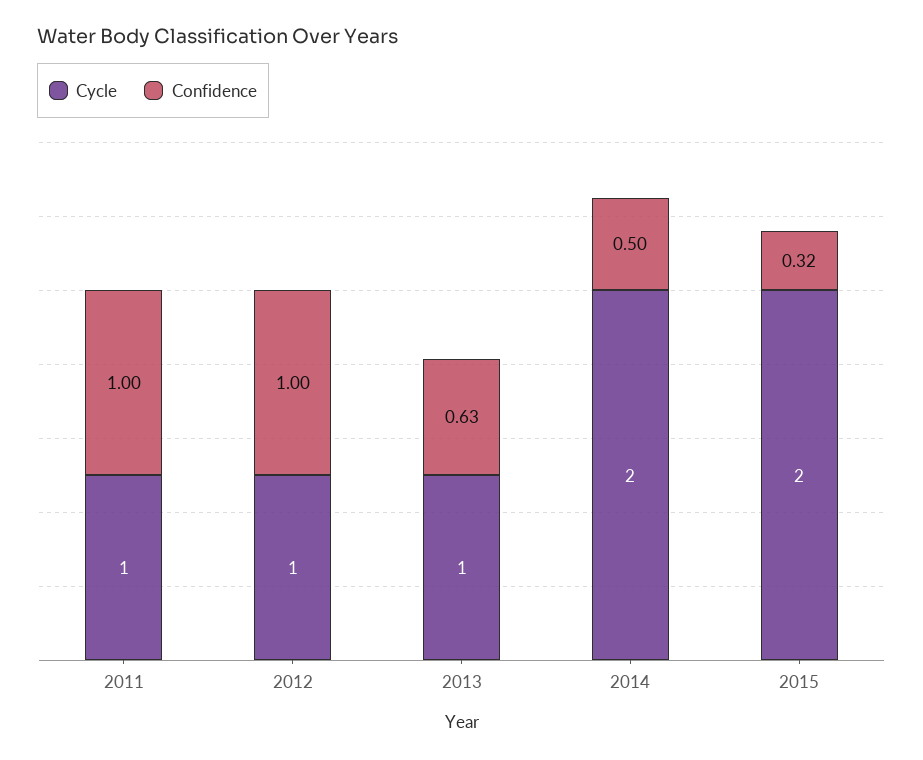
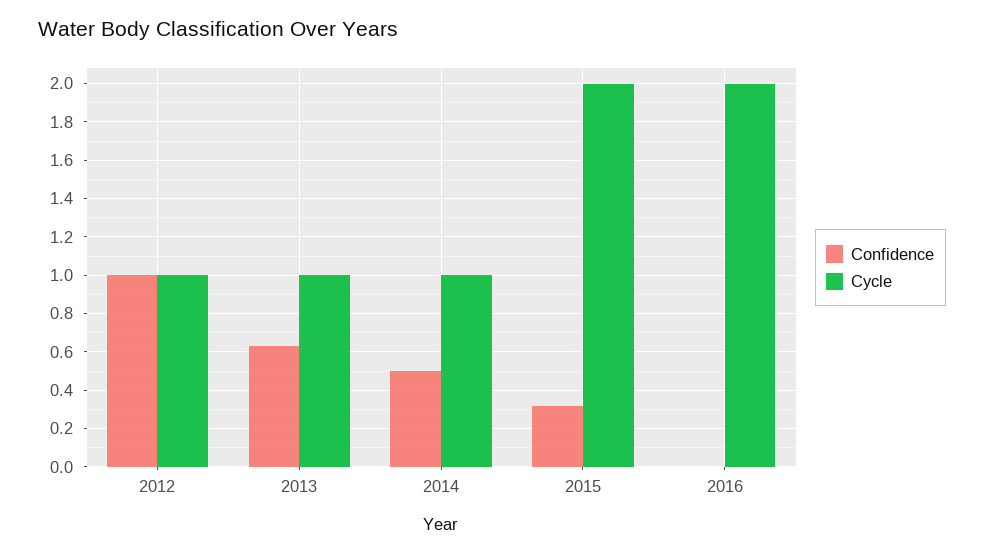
Cycle, 2011: 1 -> none
Confidence, 2011: 1 -> none
Cycle, 2014: 2 -> 1
Confidence, 2016: none -> 0
Cycle, 2016: none -> 2

